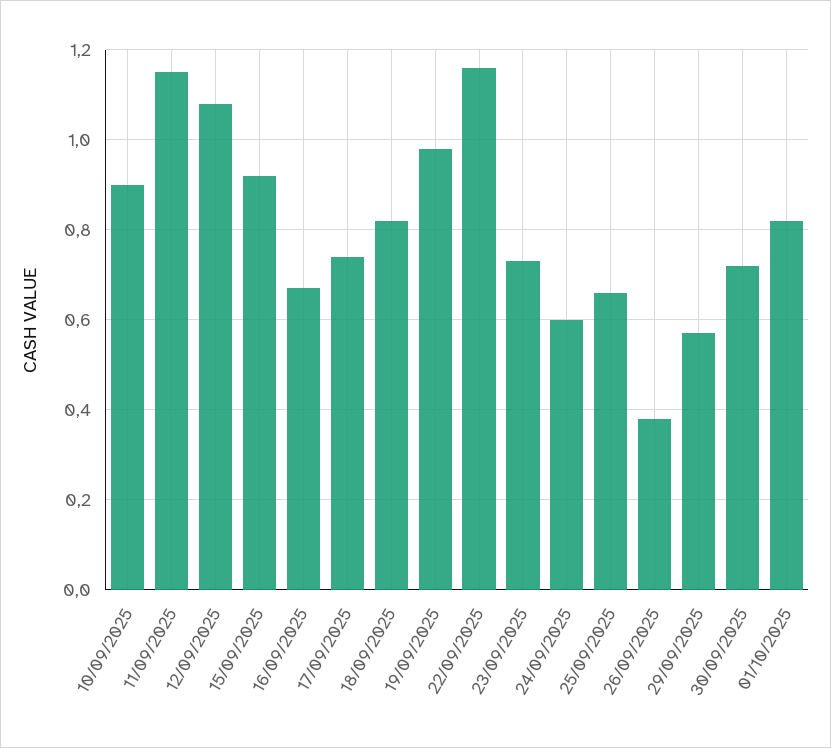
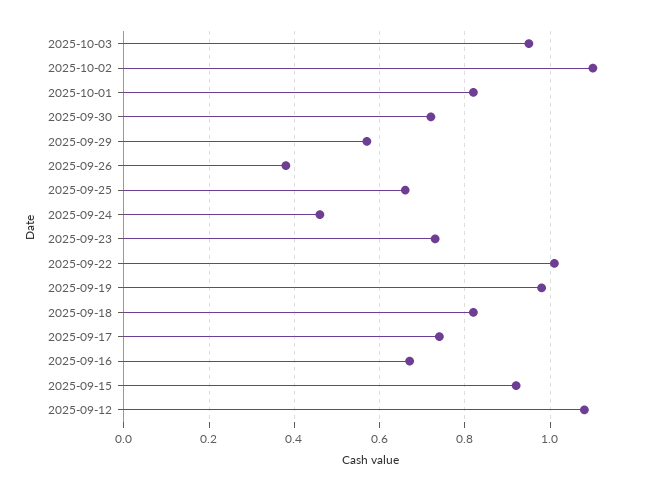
10/09/2025: 0.9 -> none
11/09/2025: 1.15 -> none
22/09/2025: 1.15 -> 1
24/09/2025: 0.6 -> 0.45
2025-10-03: none -> 0.95
2025-10-02: none -> 1.1

